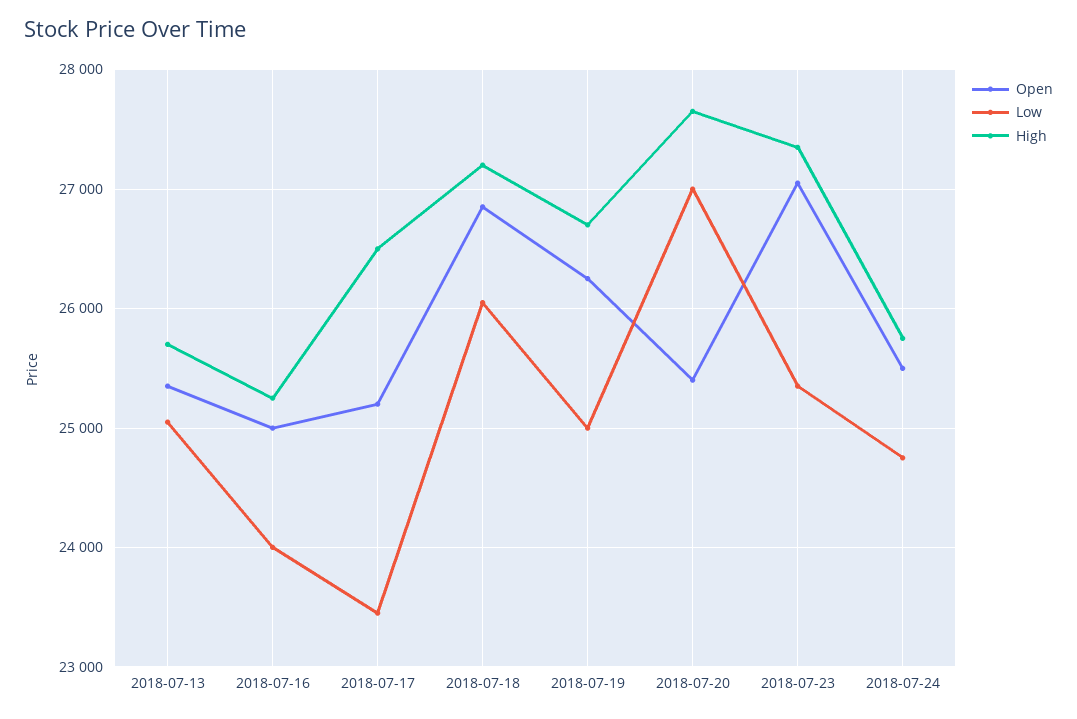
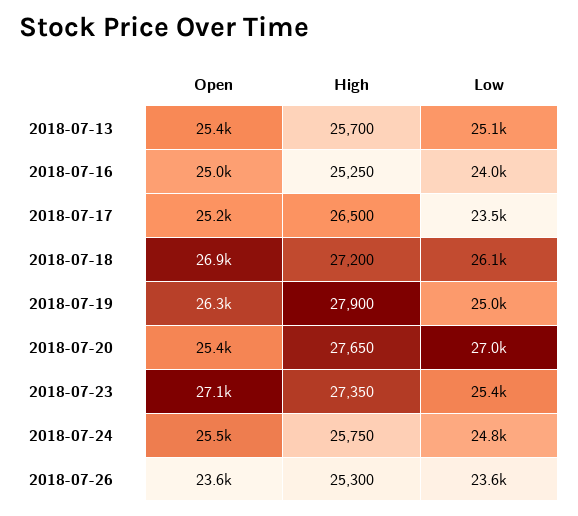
High, 2018-07-19: 26700 -> 27900
Open, 2018-07-26: none -> 23600
High, 2018-07-26: none -> 25300
Low, 2018-07-26: none -> 23600

